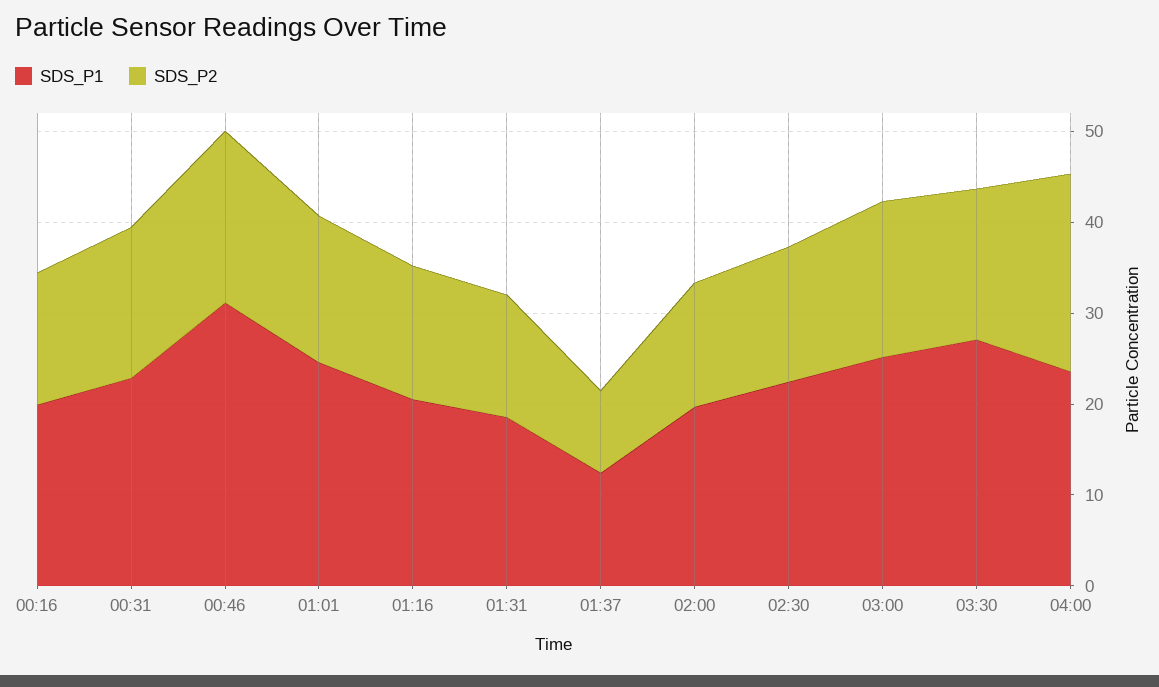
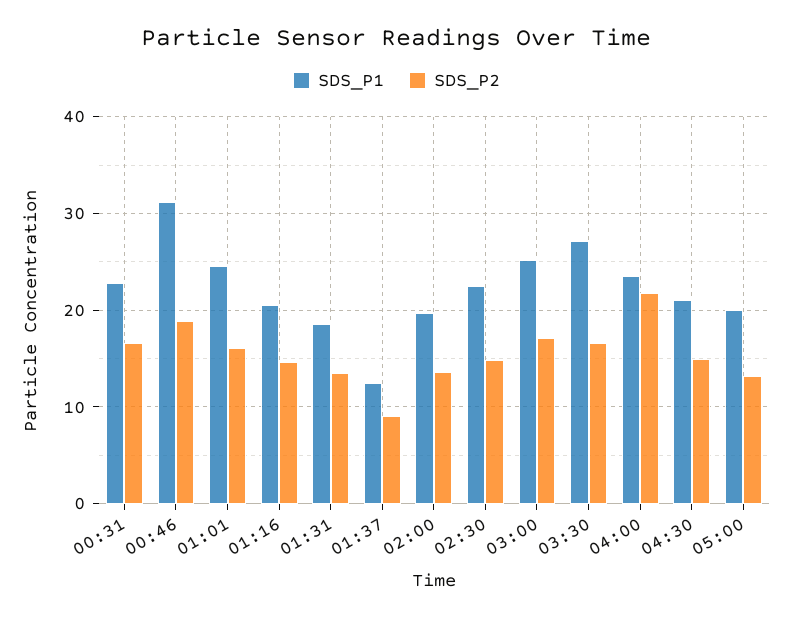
SDS_P1, 00:16: 20 -> none
SDS_P2, 00:16: 14 -> none
SDS_P1, 04:30: none -> 21
SDS_P2, 04:30: none -> 15
SDS_P1, 05:00: none -> 20
SDS_P2, 05:00: none -> 13

